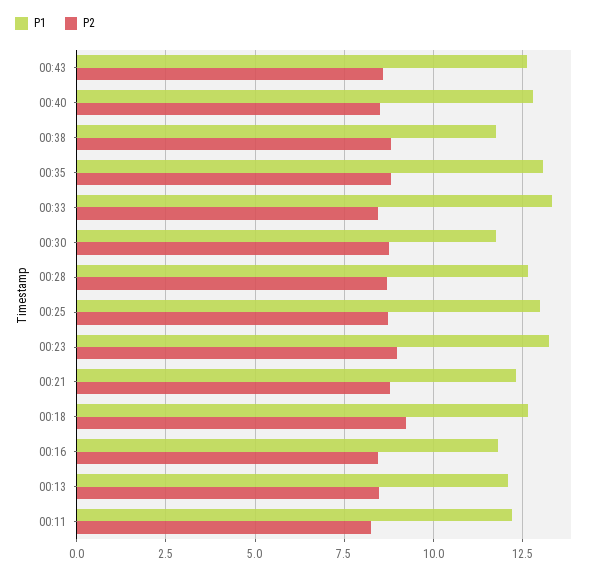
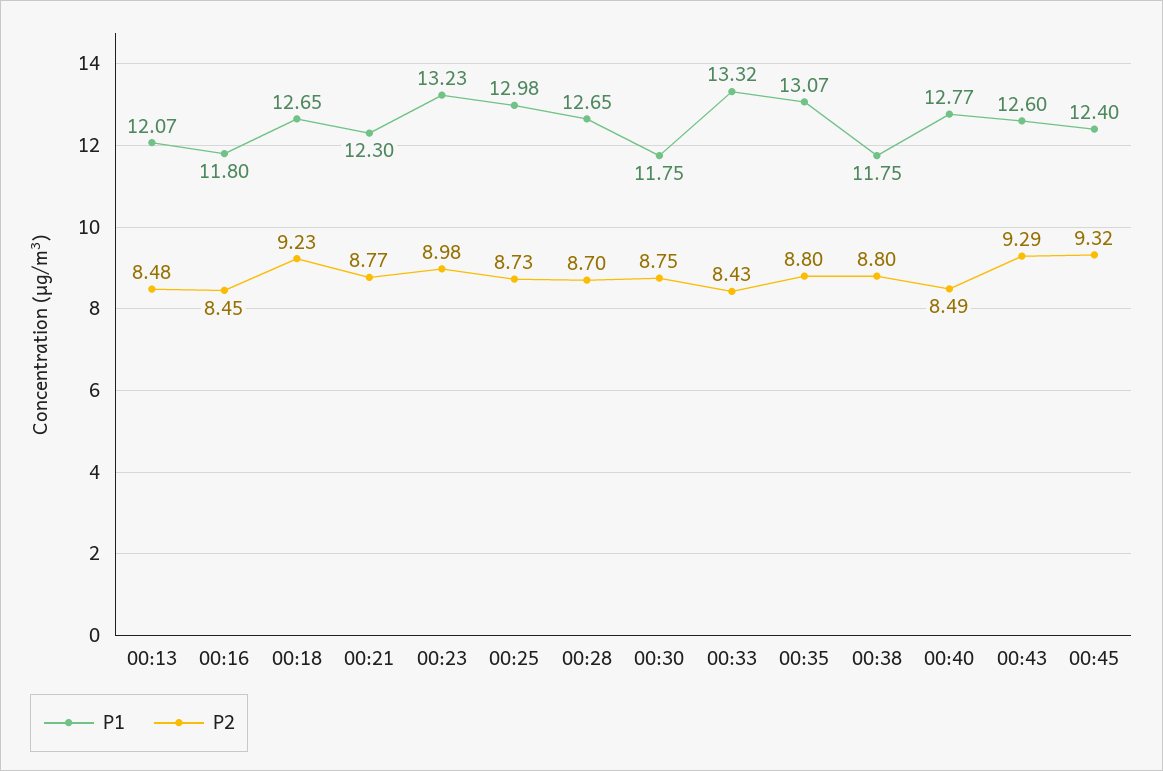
P2, 00:43: 8.5 -> 9.29
P1, 00:11: 12.25 -> none
P2, 00:11: 8.25 -> none
P1, 00:45: none -> 12.4
P2, 00:45: none -> 9.32

